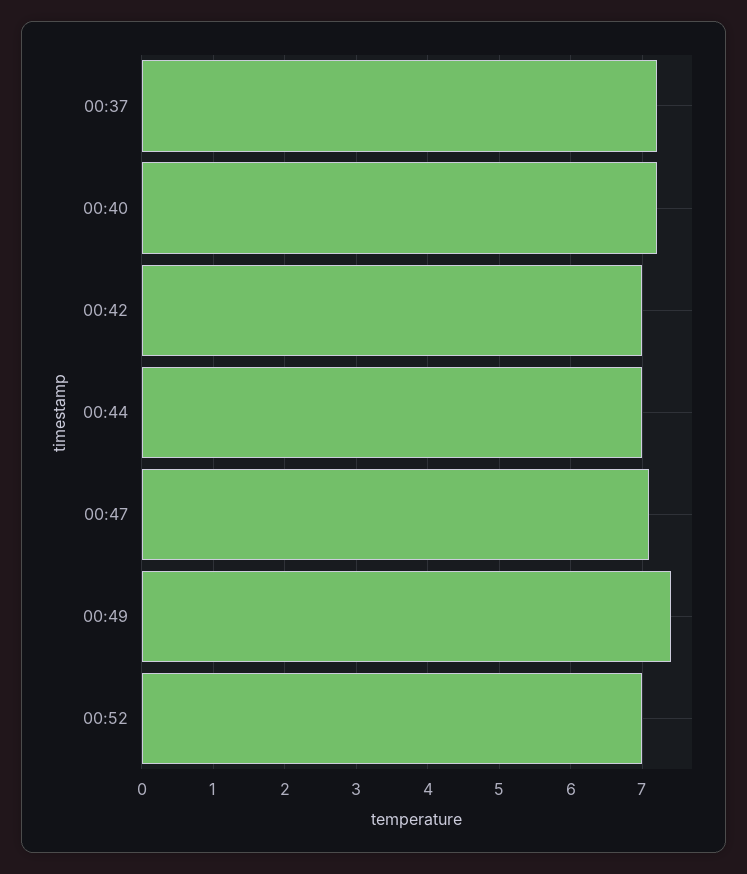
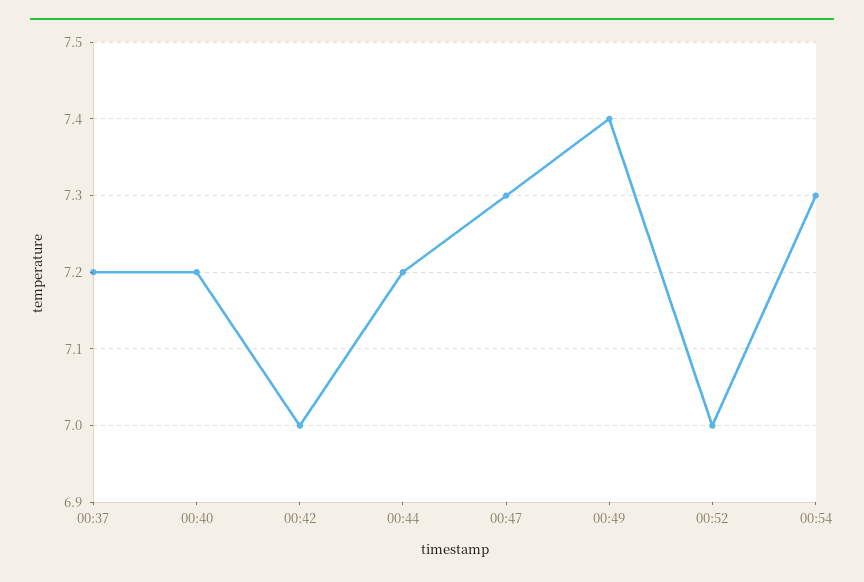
00:44: 7 -> 7.2
00:47: 7.1 -> 7.3
00:54: none -> 7.3

